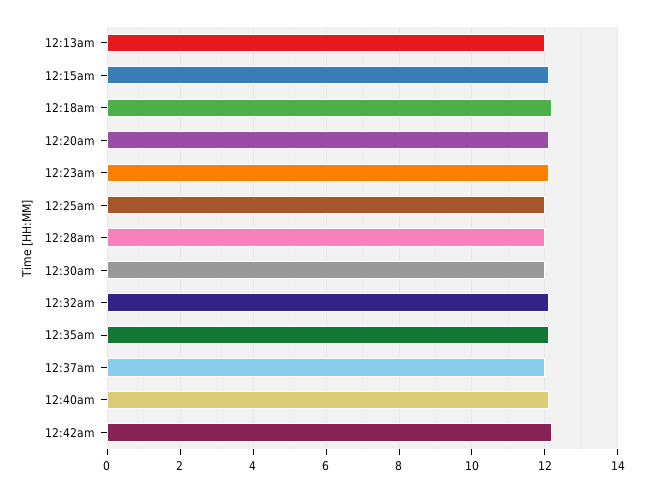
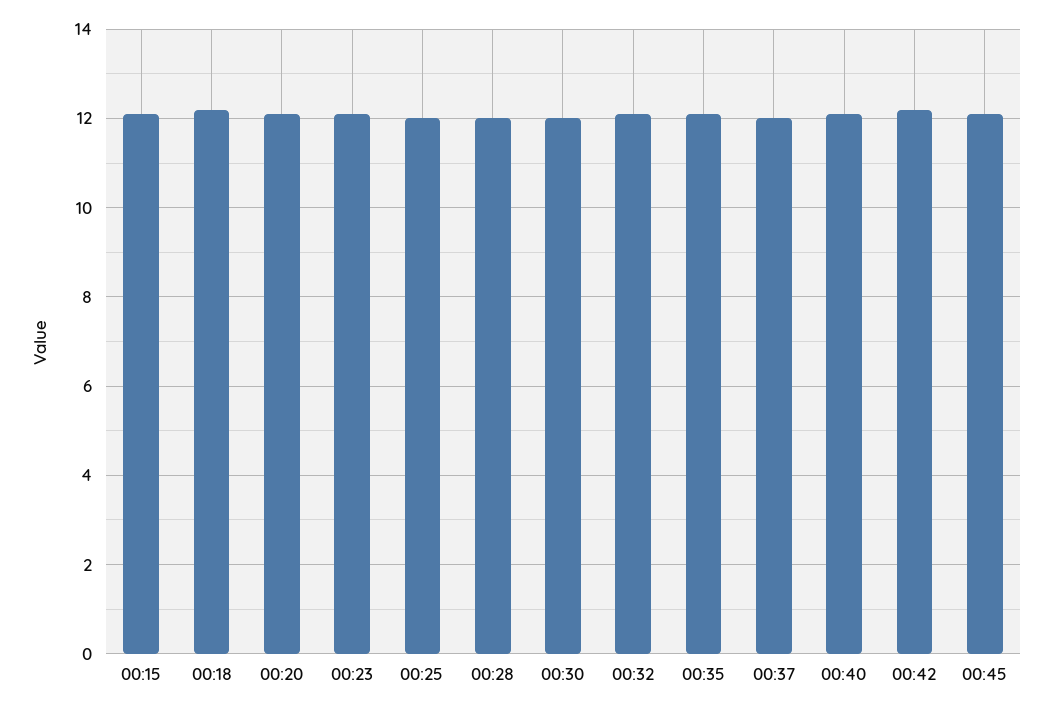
12:13am: 12 -> none
00:45: none -> 12

